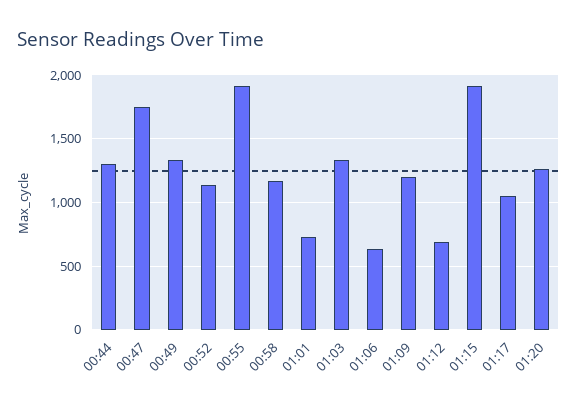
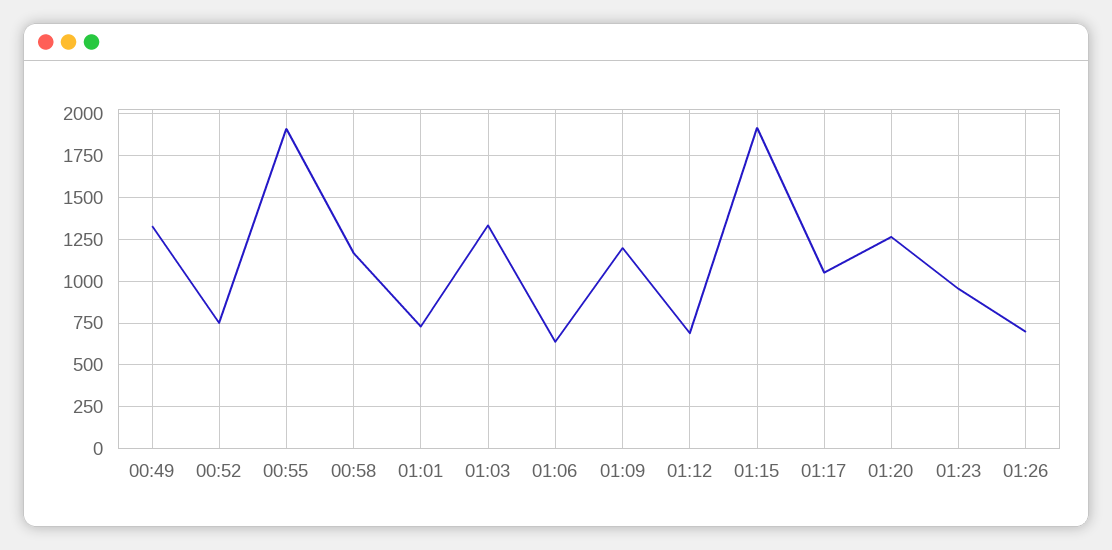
00:44: 1300 -> none
00:47: 1750 -> none
00:52: 1150 -> 750
01:23: none -> 950
01:26: none -> 700

